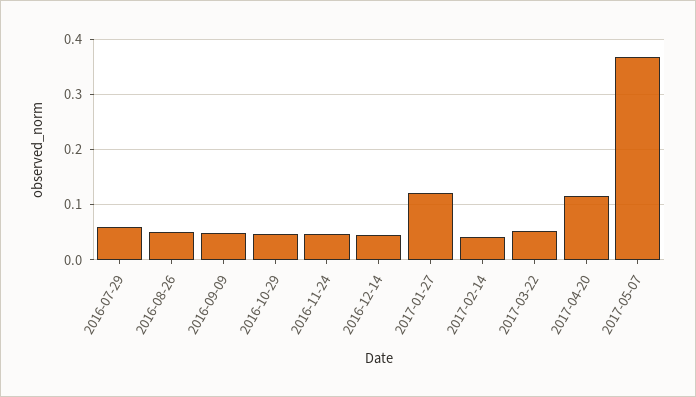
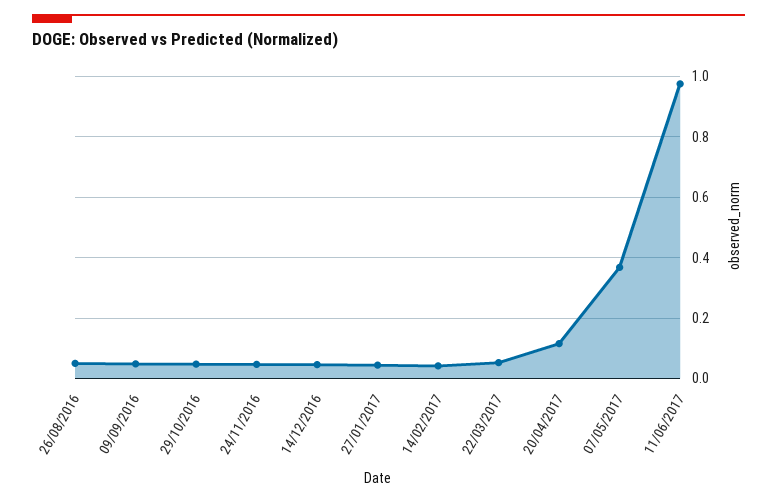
2016-07-29: 0.06 -> none
2017-01-27: 0.12 -> 0.04
11/06/2017: none -> 0.98

